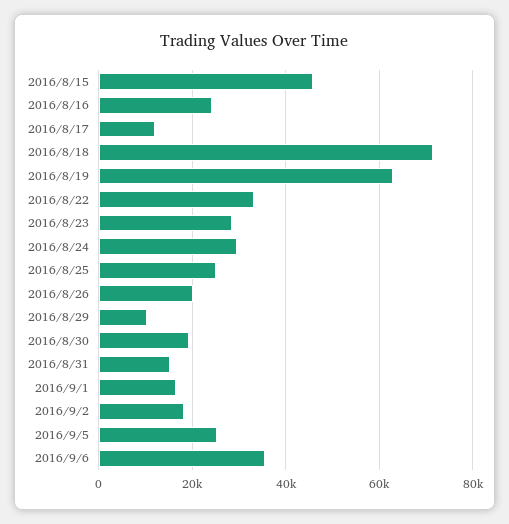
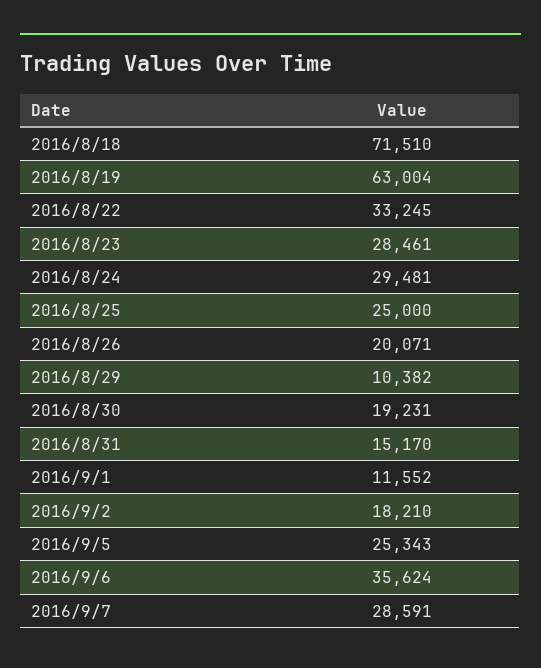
2016/8/15: 46000 -> none
2016/8/16: 24000 -> none
2016/8/17: 12000 -> none
2016/9/1: 16000 -> 11552
2016/9/7: none -> 28591

